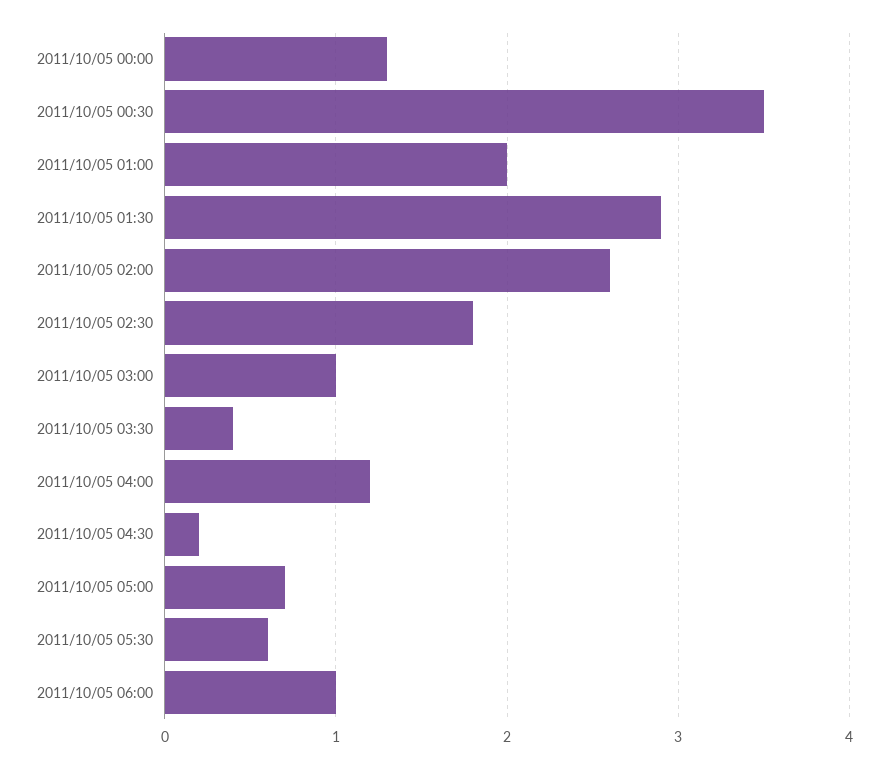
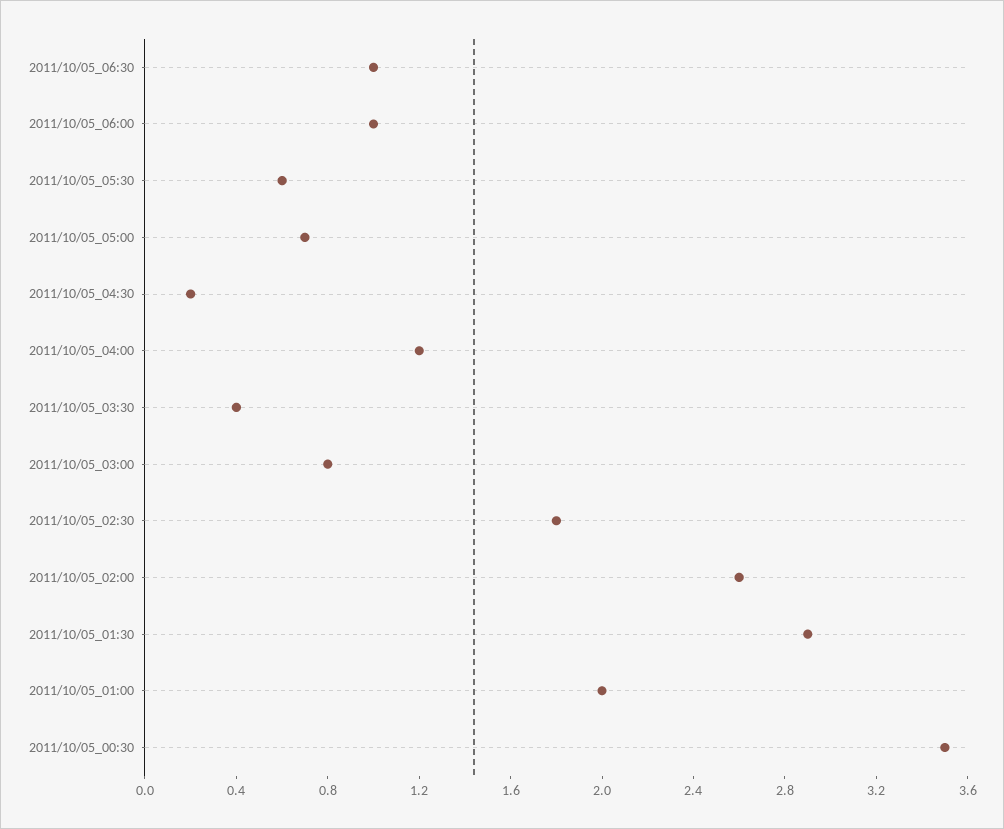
2011/10/05 00:00: 1.3 -> none
2011/10/05 03:00: 1 -> 0.8
2011/10/05_06:30: none -> 1

